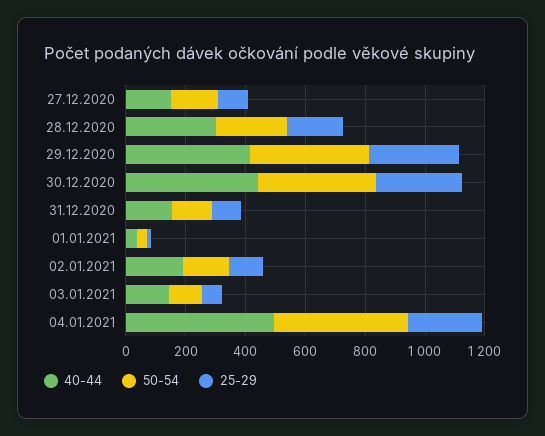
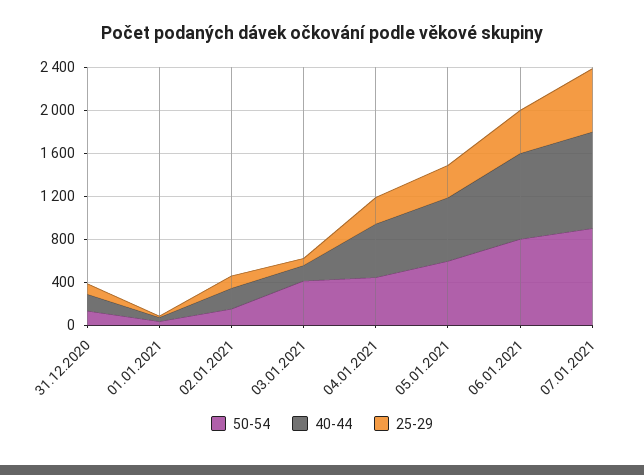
40-44, 27.12.2020: 150 -> none
50-54, 27.12.2020: 150 -> none
25-29, 27.12.2020: 100 -> none
40-44, 28.12.2020: 300 -> none
50-54, 28.12.2020: 250 -> none
25-29, 28.12.2020: 200 -> none
40-44, 29.12.2020: 400 -> none
50-54, 29.12.2020: 400 -> none
25-29, 29.12.2020: 300 -> none
40-44, 30.12.2020: 450 -> none
50-54, 30.12.2020: 400 -> none
25-29, 30.12.2020: 300 -> none
50-54, 03.01.2021: 100 -> 400
50-54, 05.01.2021: none -> 600
40-44, 05.01.2021: none -> 600
25-29, 05.01.2021: none -> 300
50-54, 06.01.2021: none -> 800
40-44, 06.01.2021: none -> 800
25-29, 06.01.2021: none -> 400
50-54, 07.01.2021: none -> 900
40-44, 07.01.2021: none -> 900
25-29, 07.01.2021: none -> 600

